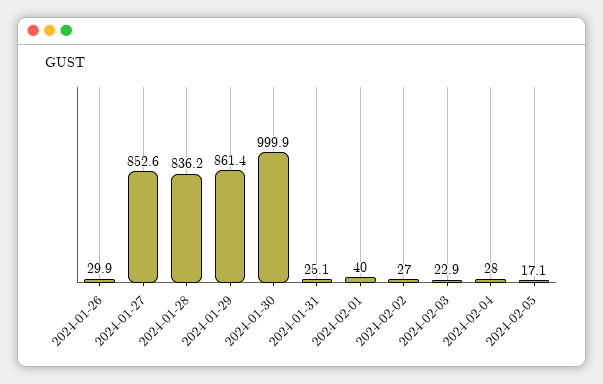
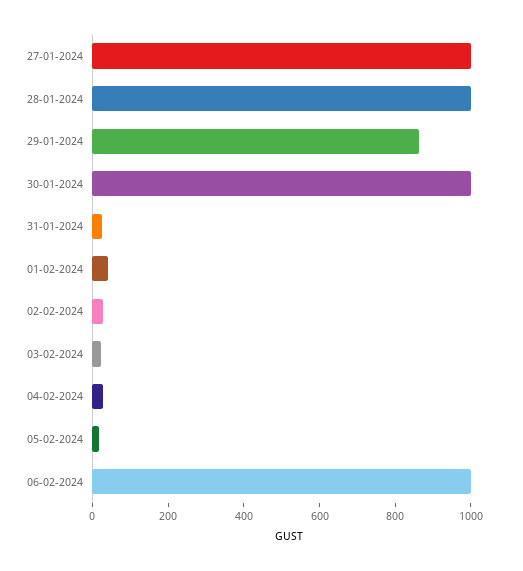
2024-01-26: 29.9 -> none
2024-01-27: 852.6 -> 1000
2024-01-28: 836.2 -> 1000
06-02-2024: none -> 1000

